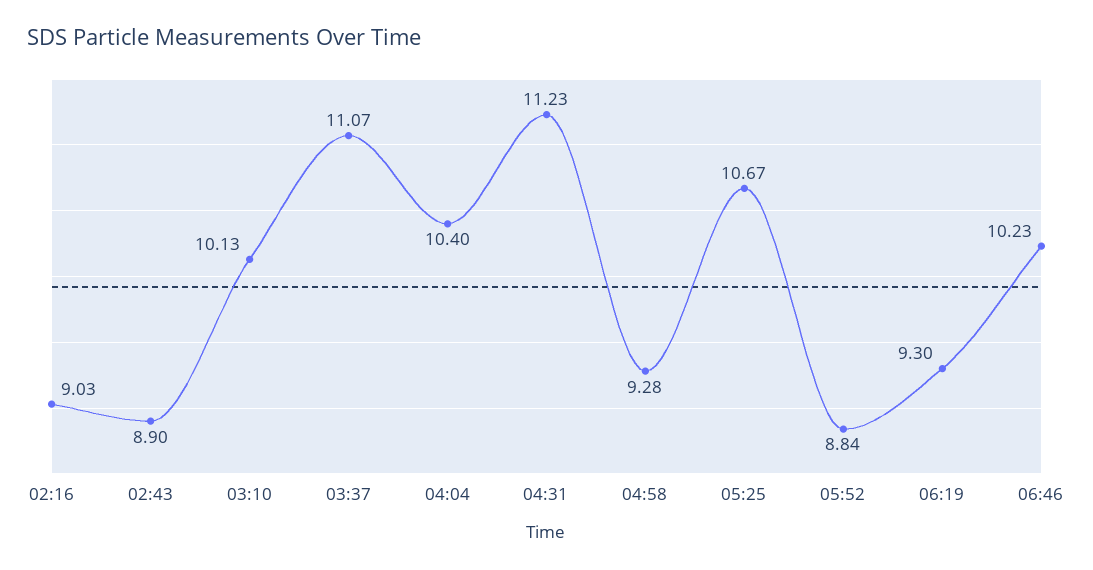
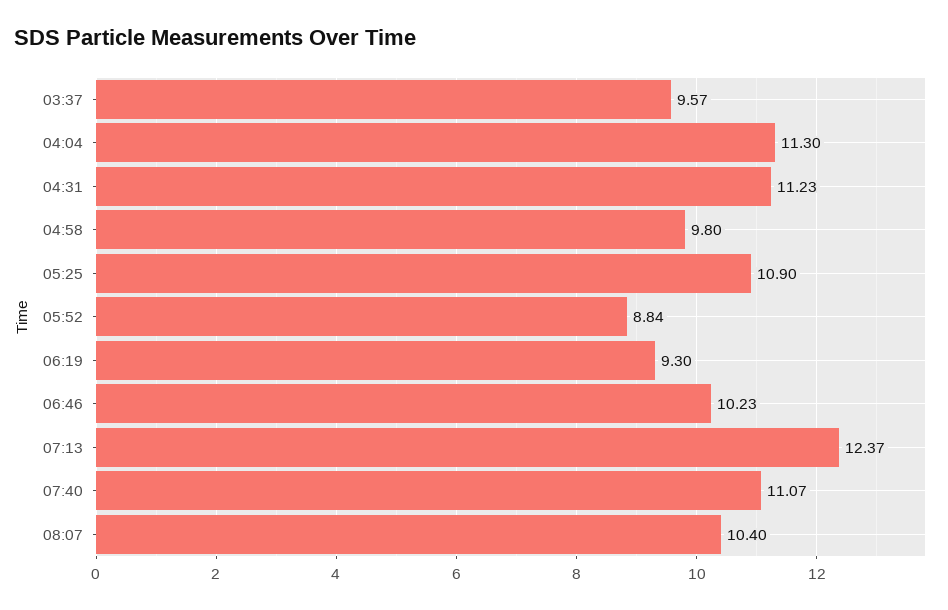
02:16: 9.03 -> none
02:43: 8.9 -> none
03:10: 10.13 -> none
03:37: 11.07 -> 9.57
04:04: 10.4 -> 11.3
04:58: 9.28 -> 9.8
05:25: 10.67 -> 10.9
07:13: none -> 12.37
07:40: none -> 11.07
08:07: none -> 10.4

